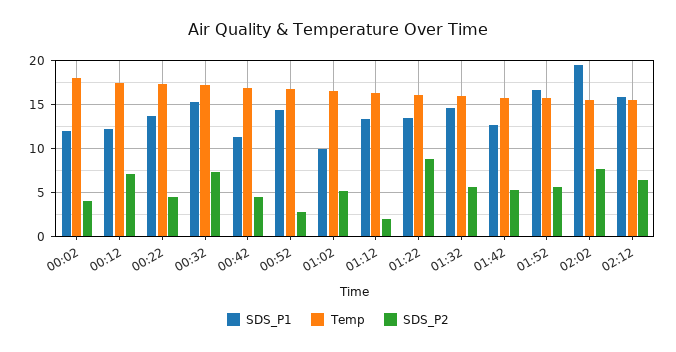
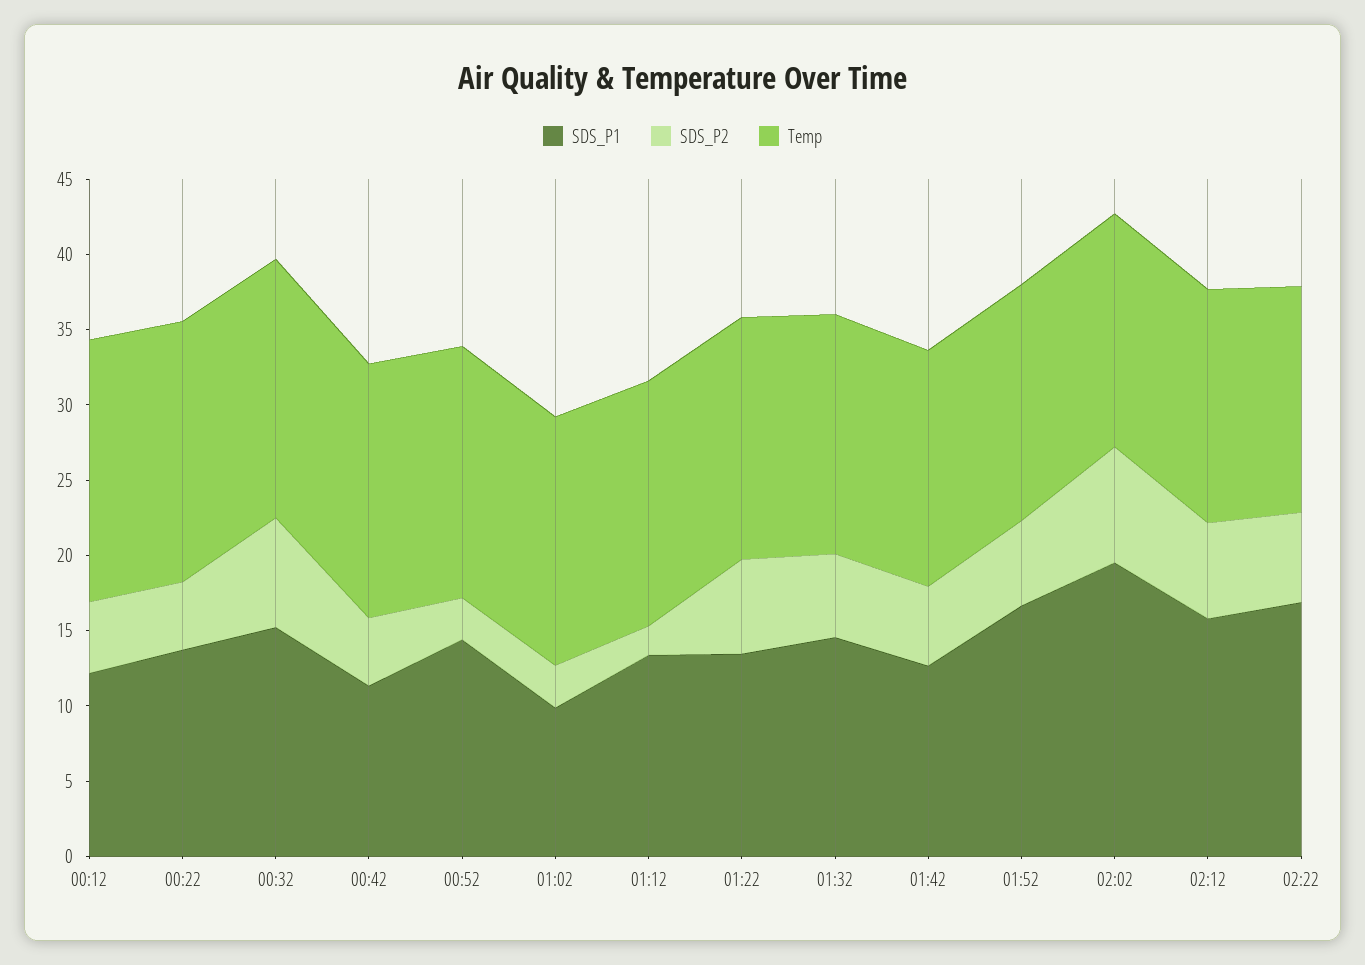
SDS_P1, 00:02: 12 -> none
Temp, 00:02: 18 -> none
SDS_P2, 00:02: 4 -> none
SDS_P2, 00:12: 7 -> 5
SDS_P2, 01:02: 5 -> 3
SDS_P2, 01:22: 9 -> 6
SDS_P1, 02:22: none -> 17
SDS_P2, 02:22: none -> 6
Temp, 02:22: none -> 15

